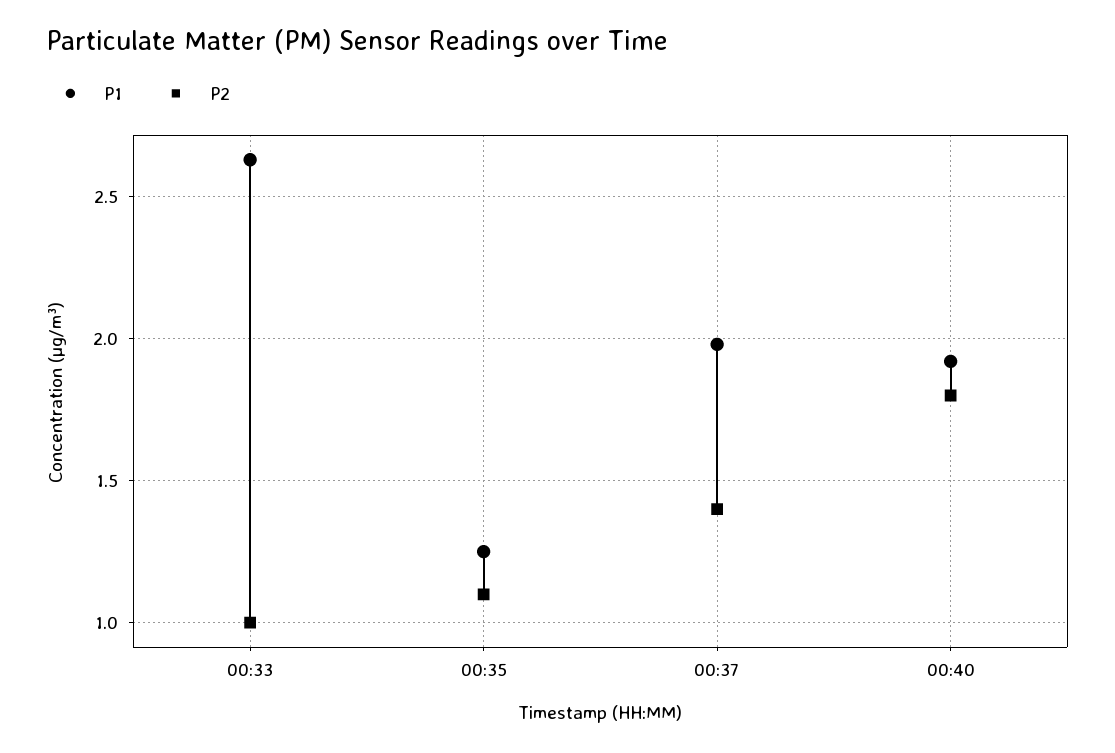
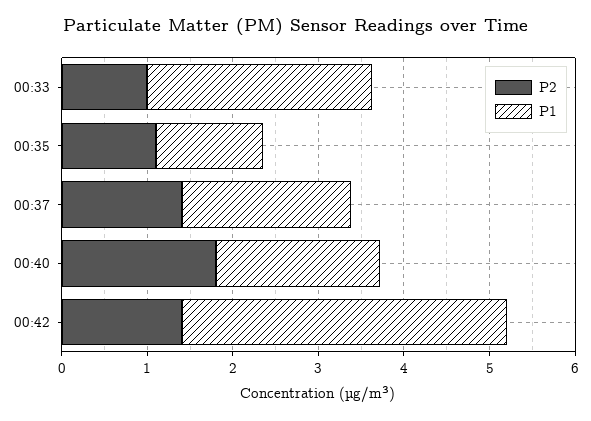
P2, 00:42: none -> 1.4
P1, 00:42: none -> 3.8

